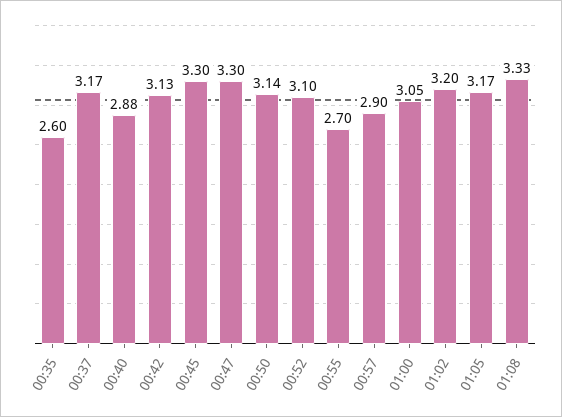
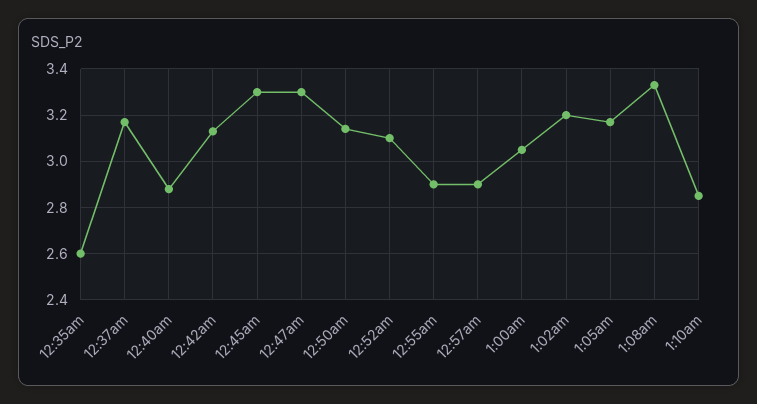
00:55: 2.7 -> 2.9
1:10am: none -> 2.85

